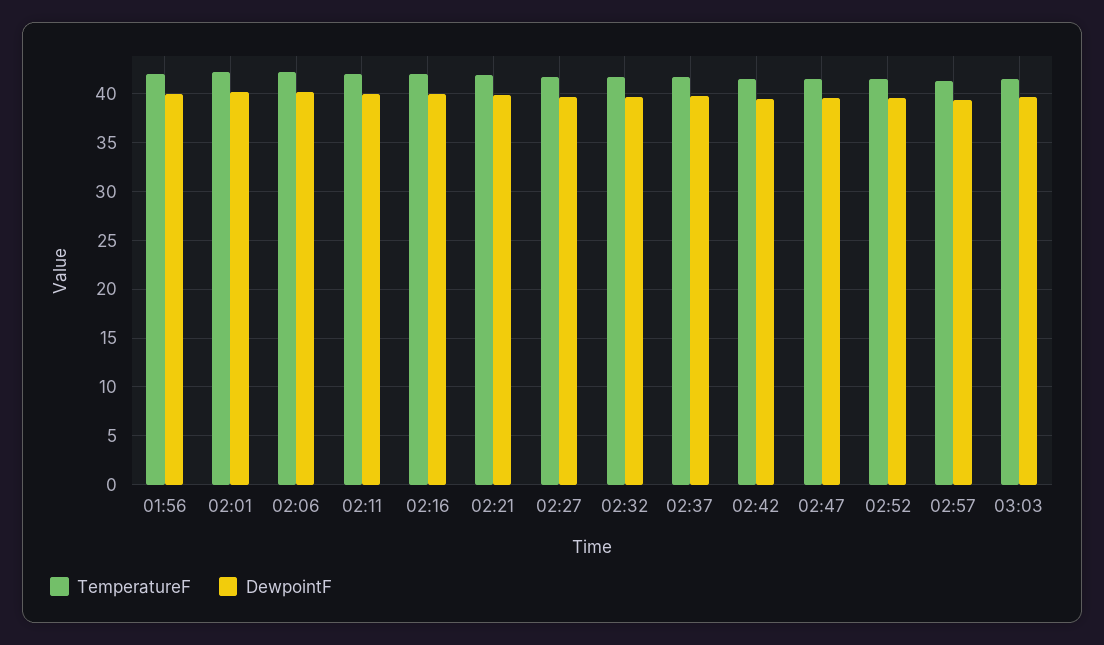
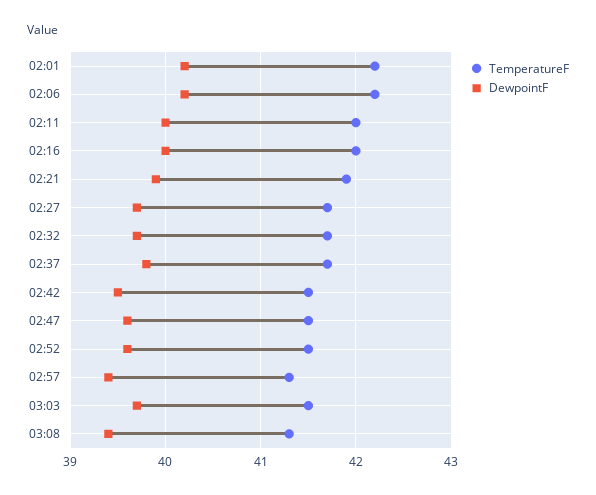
TemperatureF, 01:56: 42 -> none
DewpointF, 01:56: 40 -> none
TemperatureF, 03:08: none -> 41.3
DewpointF, 03:08: none -> 39.4

